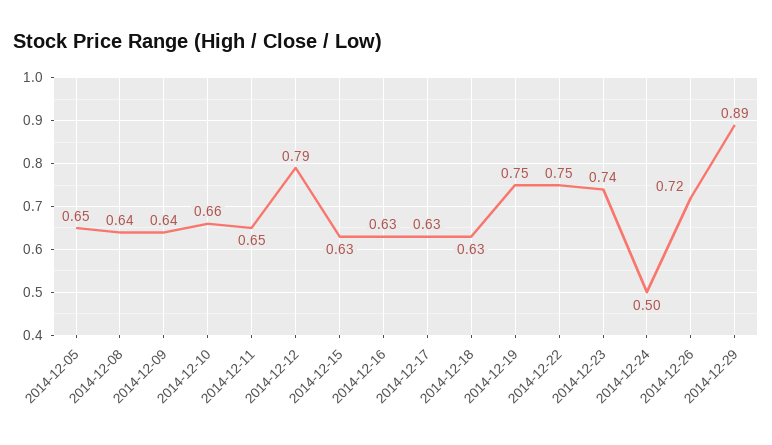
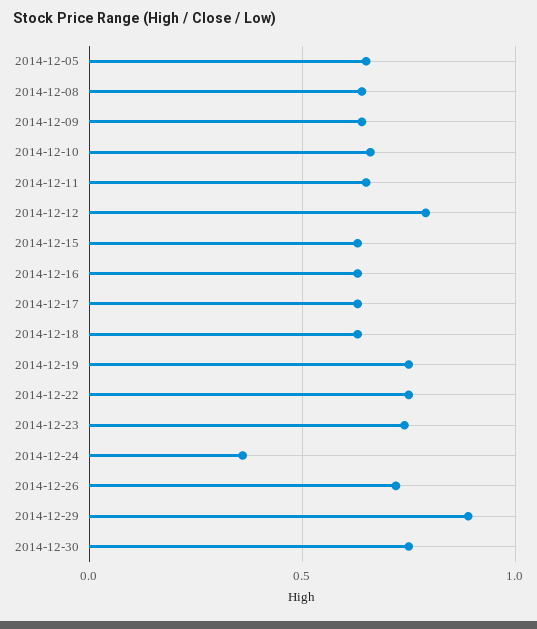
2014-12-24: 0.5 -> 0.35
2014-12-30: none -> 0.75

